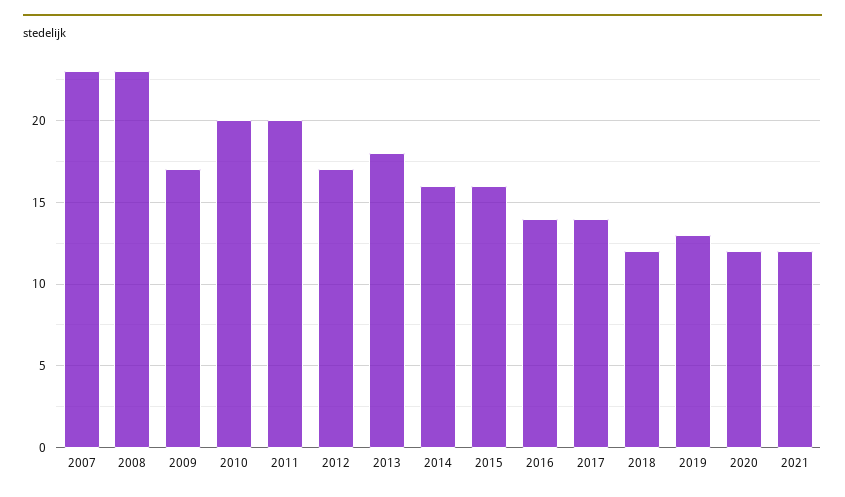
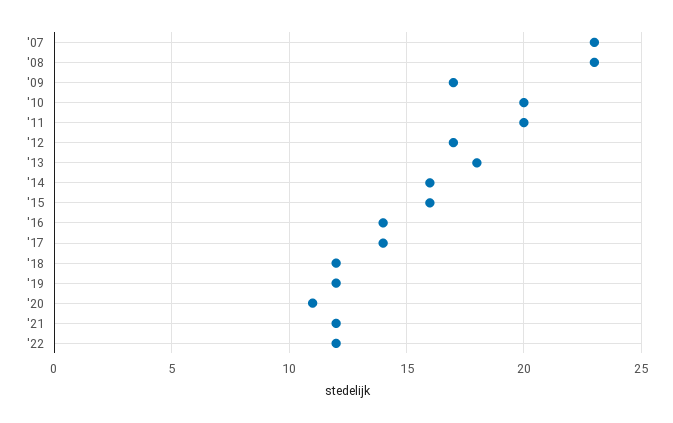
2019: 13 -> 12
2020: 12 -> 11
'22: none -> 12

